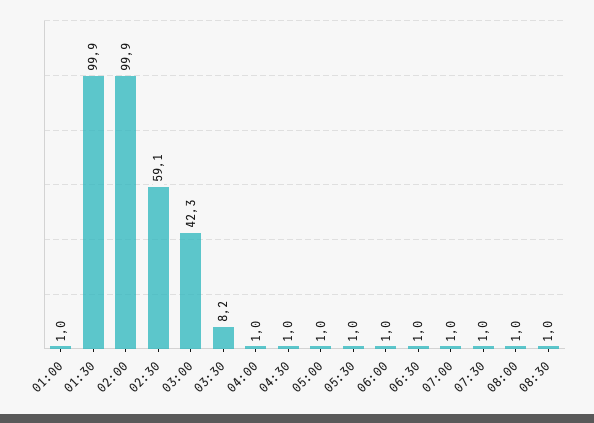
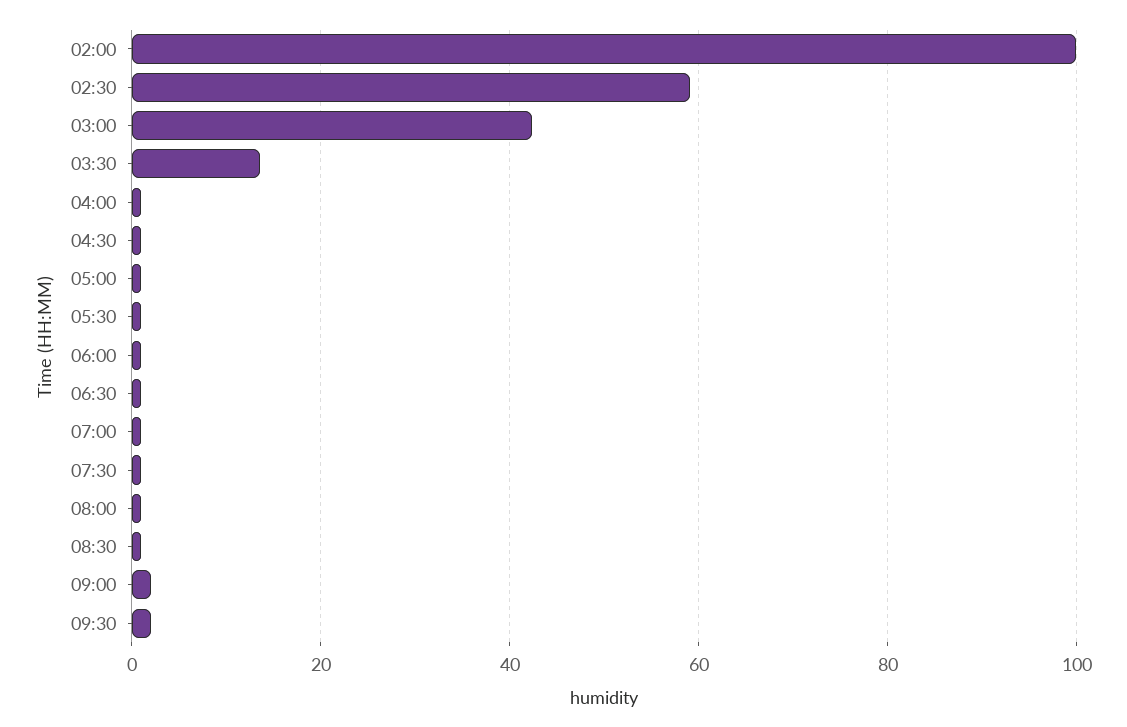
01:00: 1 -> none
01:30: 99.9 -> none
03:30: 8.2 -> 14
09:00: none -> 2
09:30: none -> 2

